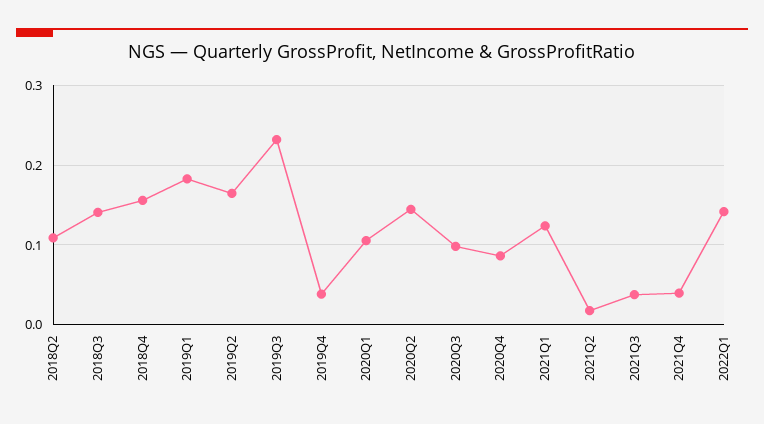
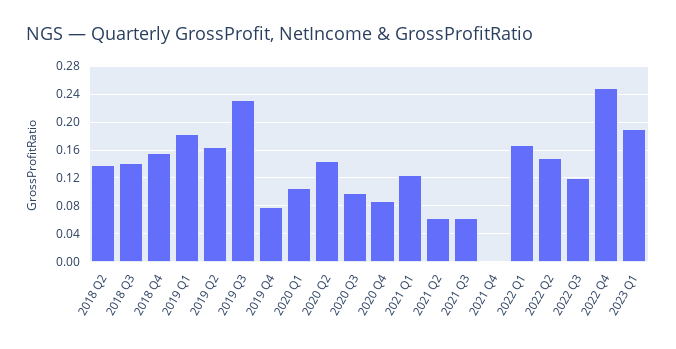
2018Q2: 0.11 -> 0.14
2019Q4: 0.04 -> 0.08
2021Q2: 0.02 -> 0.06
2021Q3: 0.04 -> 0.06
2021Q4: 0.04 -> 0
2022Q1: 0.14 -> 0.17
2022 Q2: none -> 0.15
2022 Q3: none -> 0.12
2022 Q4: none -> 0.25
2023 Q1: none -> 0.19

